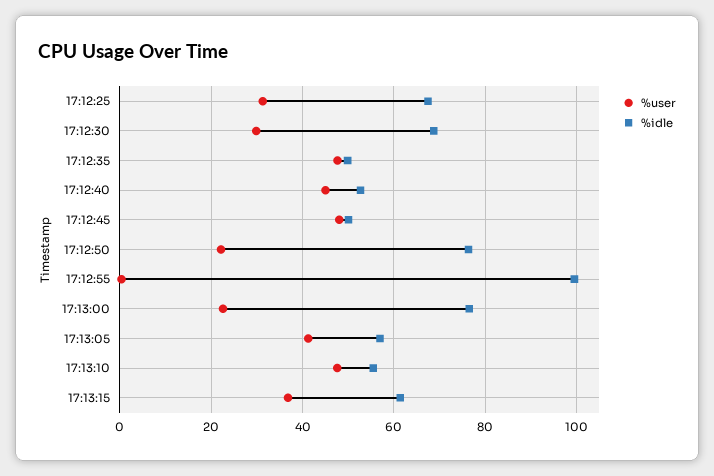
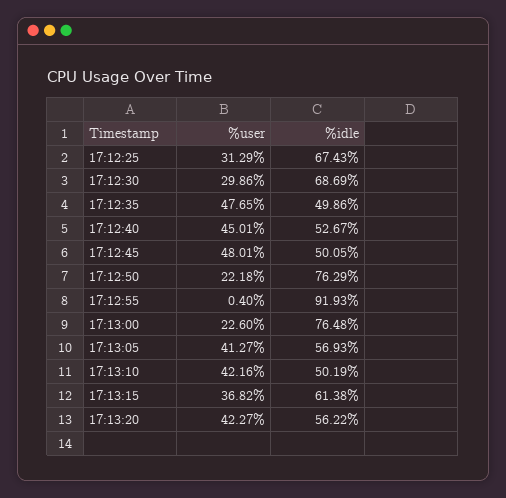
%idle, 17:12:55: 100 -> 91.93
%user, 17:13:10: 48 -> 42.16
%idle, 17:13:10: 56 -> 50.19
%user, 17:13:20: none -> 42.27
%idle, 17:13:20: none -> 56.22

